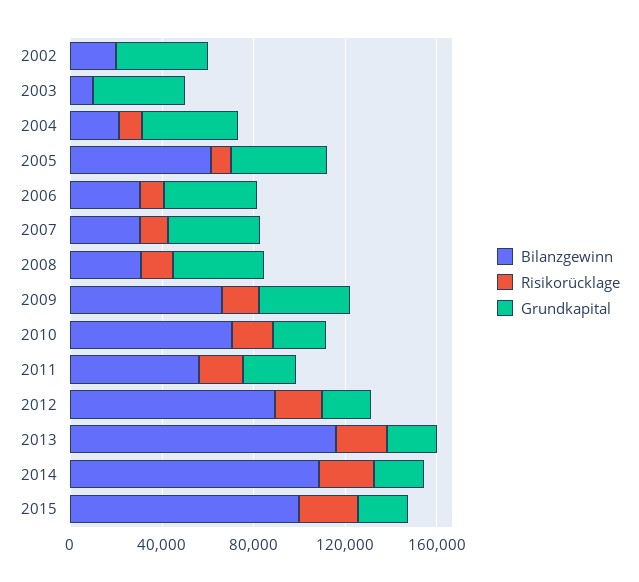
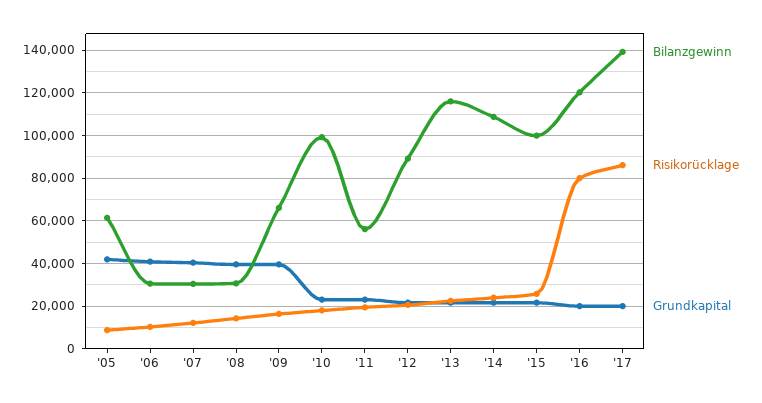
Bilanzgewinn, 2002: 20000 -> none
Risikorücklage, 2002: 0 -> none
Grundkapital, 2002: 40000 -> none
Bilanzgewinn, 2003: 10000 -> none
Risikorücklage, 2003: 0 -> none
Grundkapital, 2003: 40000 -> none
Bilanzgewinn, 2004: 20000 -> none
Risikorücklage, 2004: 10000 -> none
Grundkapital, 2004: 40000 -> none
Bilanzgewinn, 2010: 70000 -> 100000
Bilanzgewinn, '16: none -> 120000
Risikorücklage, '16: none -> 80000
Grundkapital, '16: none -> 20000
Bilanzgewinn, '17: none -> 140000
Risikorücklage, '17: none -> 85000
Grundkapital, '17: none -> 20000

